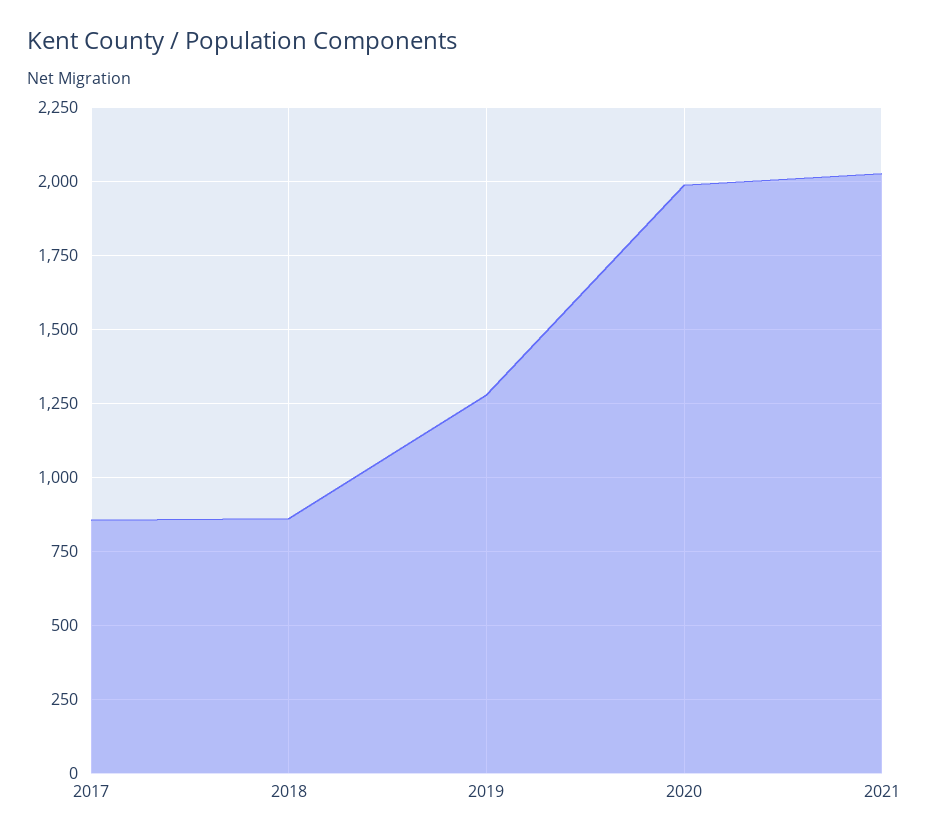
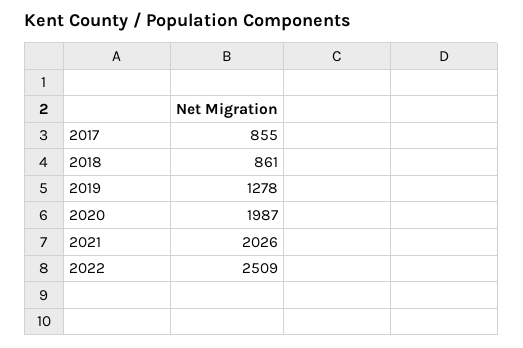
2022: none -> 2509

